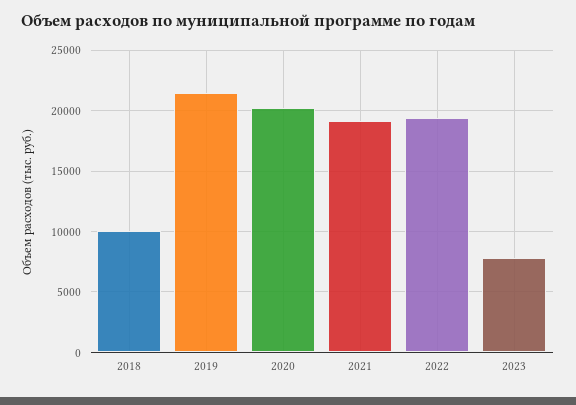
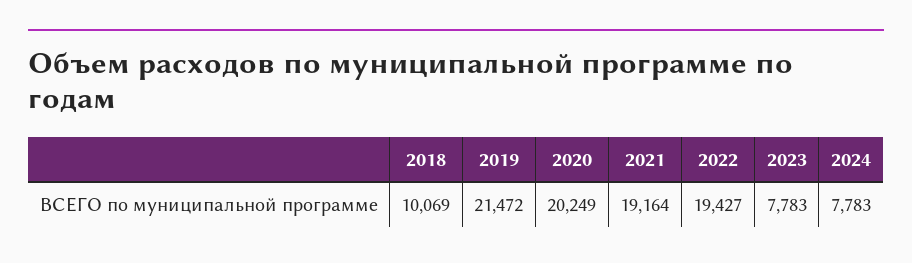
2024: none -> 7783

